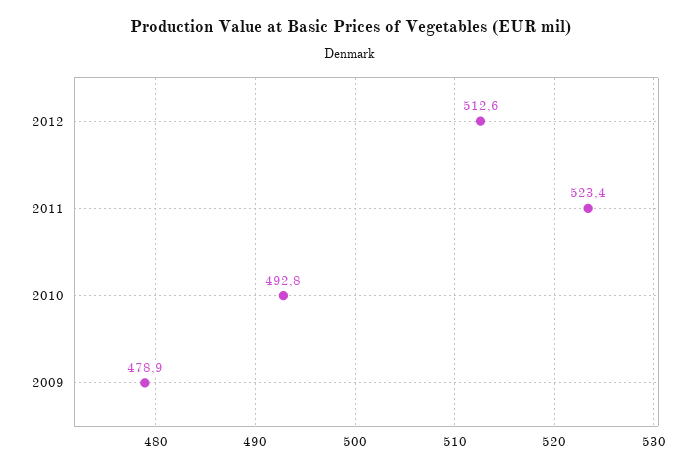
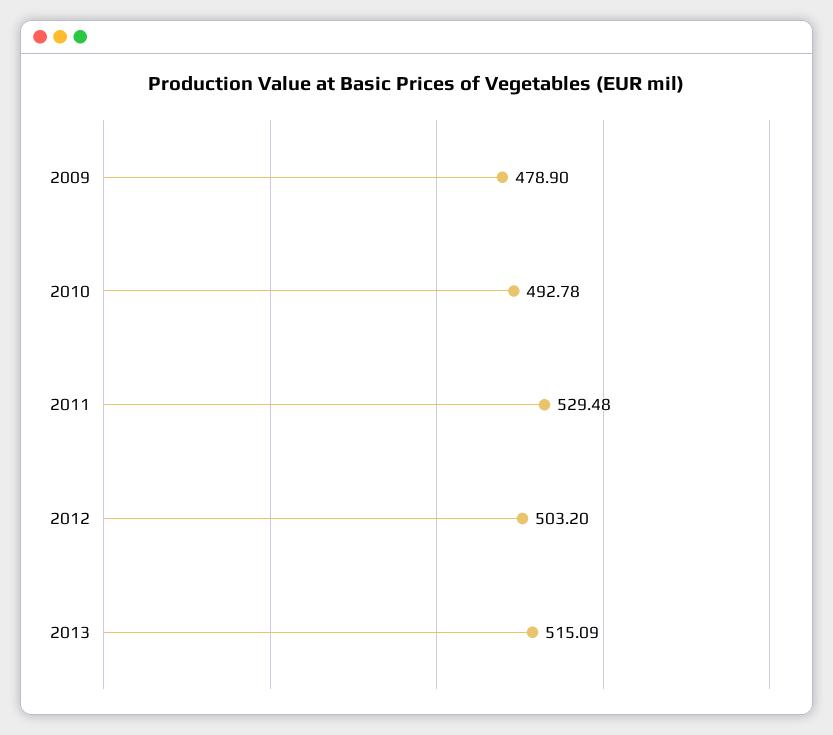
2012: 512.6 -> 503.2
2011: 523.4 -> 529.48
2013: none -> 515.09

